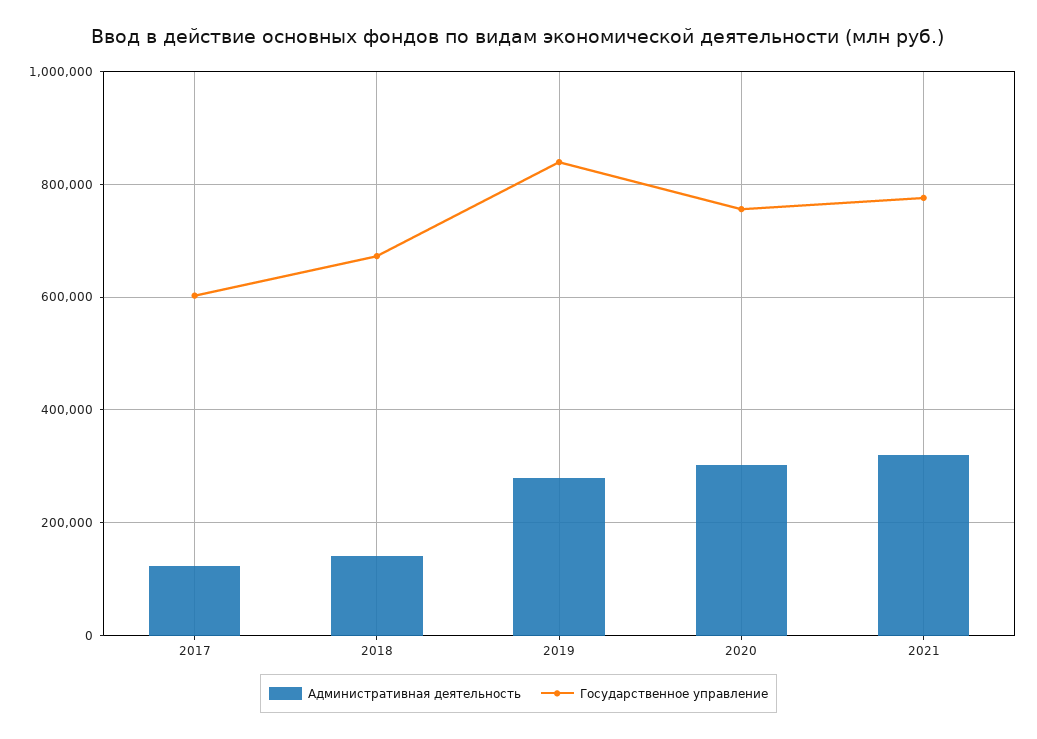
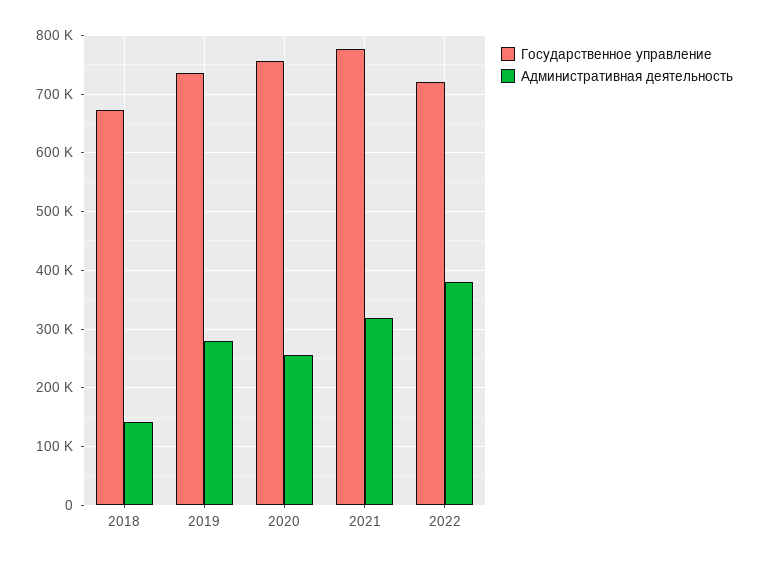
Административная деятельность, 2017: 120000 -> none
Государственное управление, 2017: 600000 -> none
Государственное управление, 2019: 840000 -> 740000
Административная деятельность, 2020: 300000 -> 260000
Государственное управление, 2022: none -> 720000
Административная деятельность, 2022: none -> 380000

